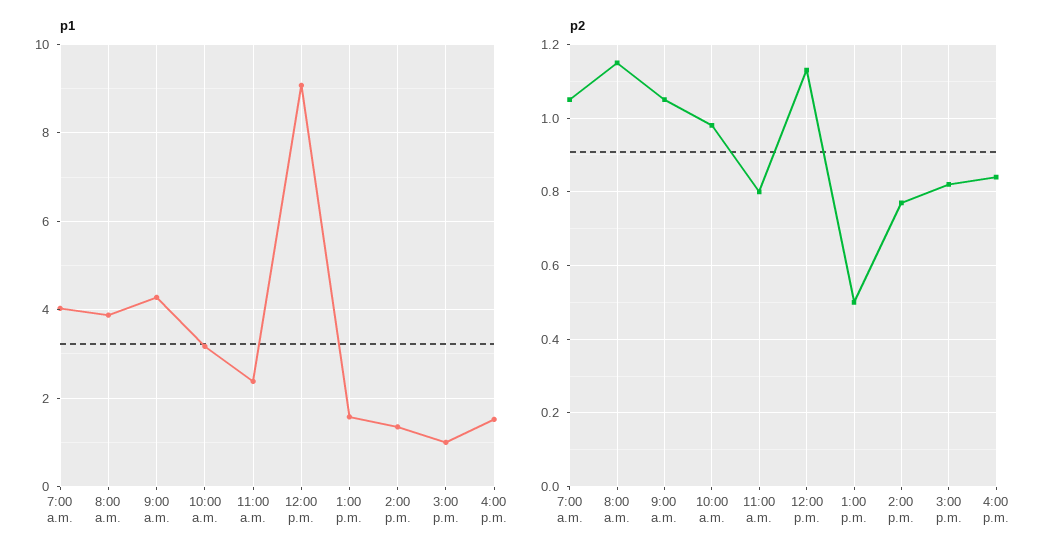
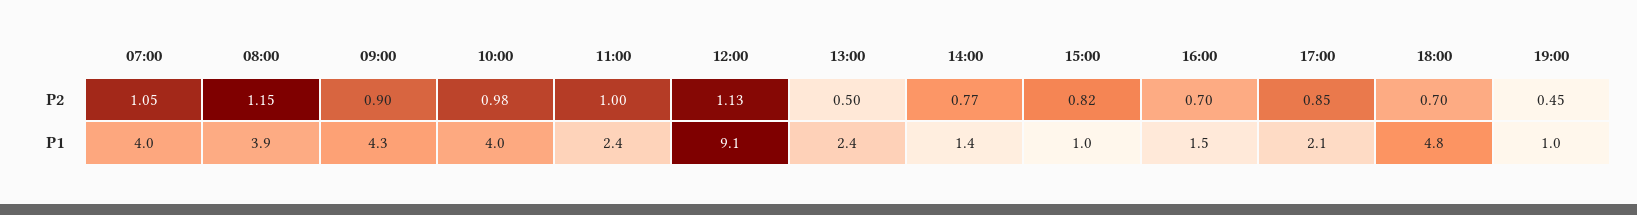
p1, 10:00 a.m.: 3.2 -> 4
p1, 1:00 p.m.: 1.6 -> 2.4
p2, 9:00 a.m.: 1.05 -> 0.9
p2, 11:00 a.m.: 0.8 -> 1
p2, 4:00 p.m.: 0.85 -> 0.7
p2, 17:00: none -> 0.85
p2, 18:00: none -> 0.7
p2, 19:00: none -> 0.45
p1, 17:00: none -> 2.1
p1, 18:00: none -> 4.8
p1, 19:00: none -> 1

